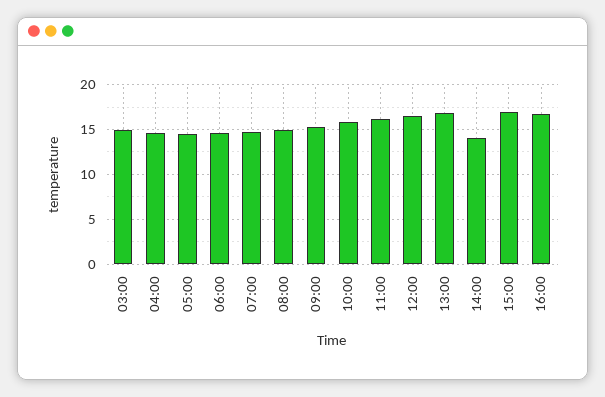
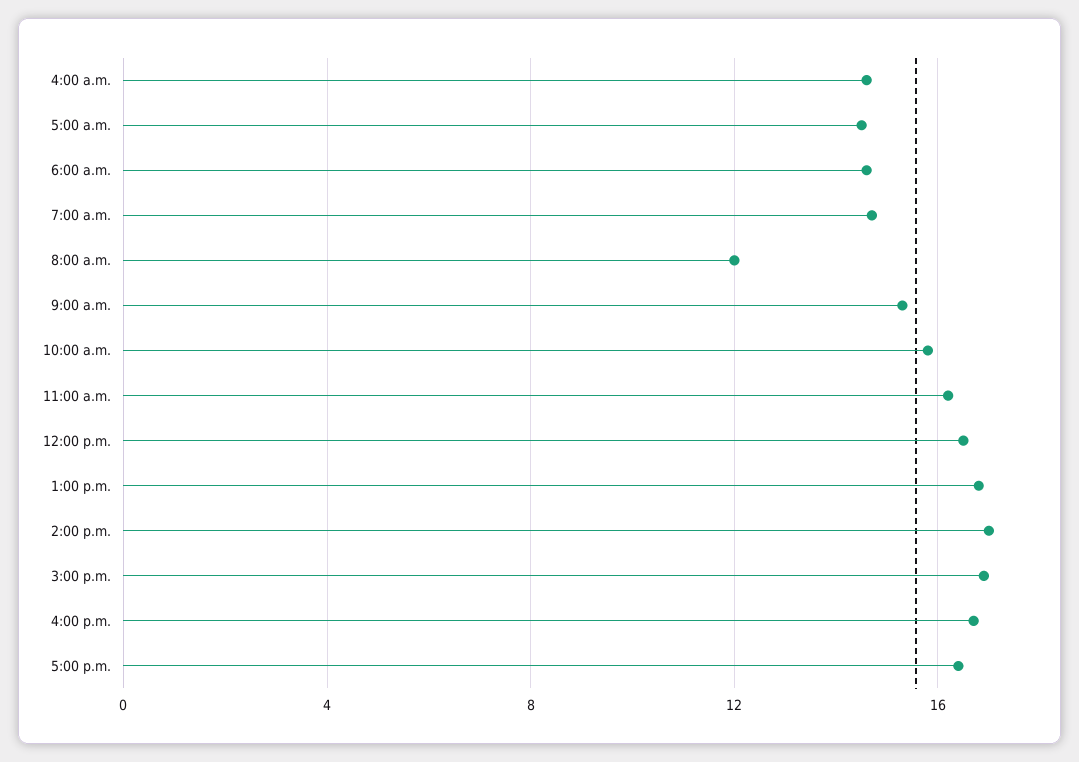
03:00: 15 -> none
08:00: 15 -> 12
14:00: 14 -> 17
5:00 p.m.: none -> 16.5

